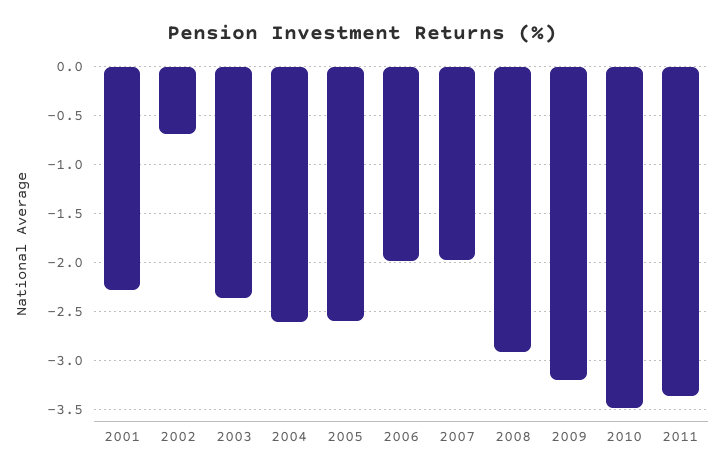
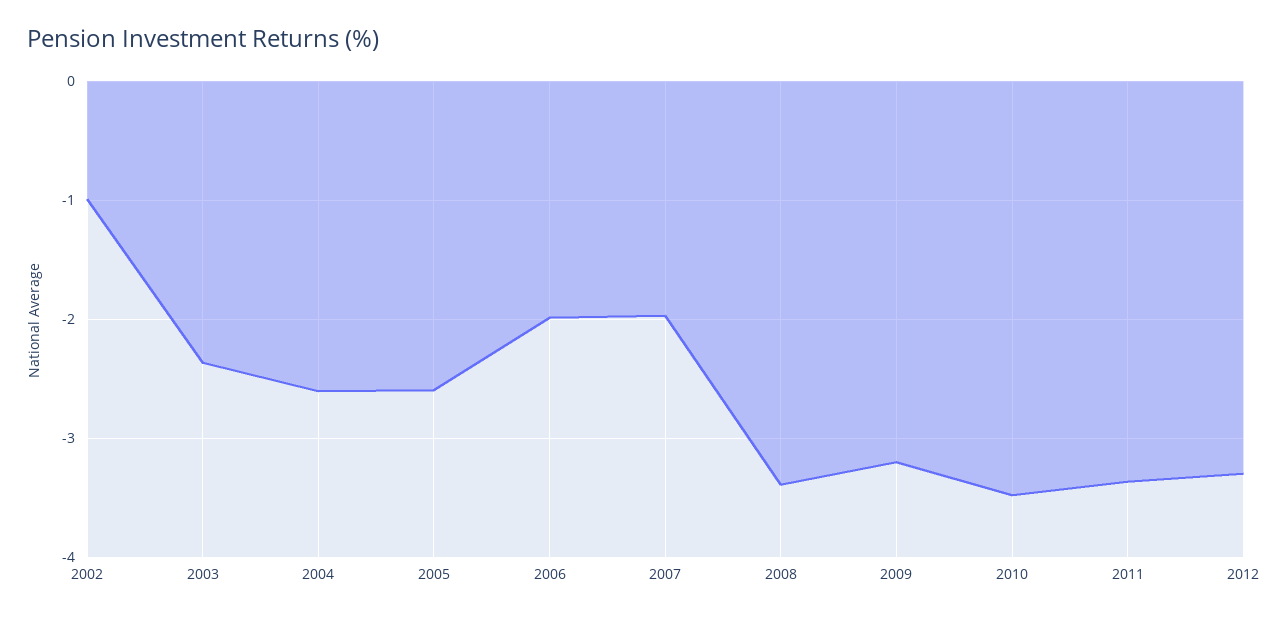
2001: -2.3 -> none
2002: -0.7 -> -1
2008: -2.9 -> -3.4
2012: none -> -3.3

